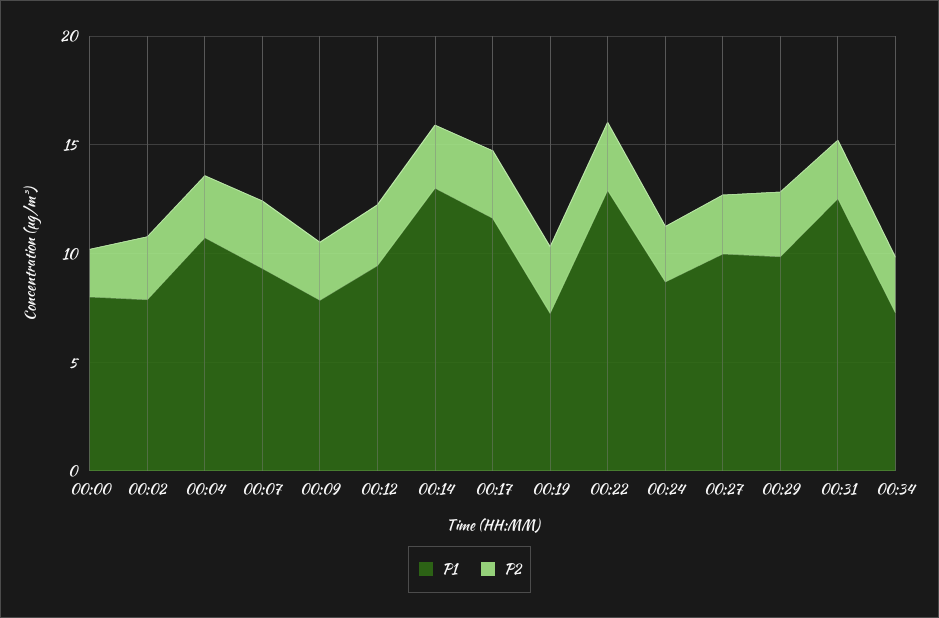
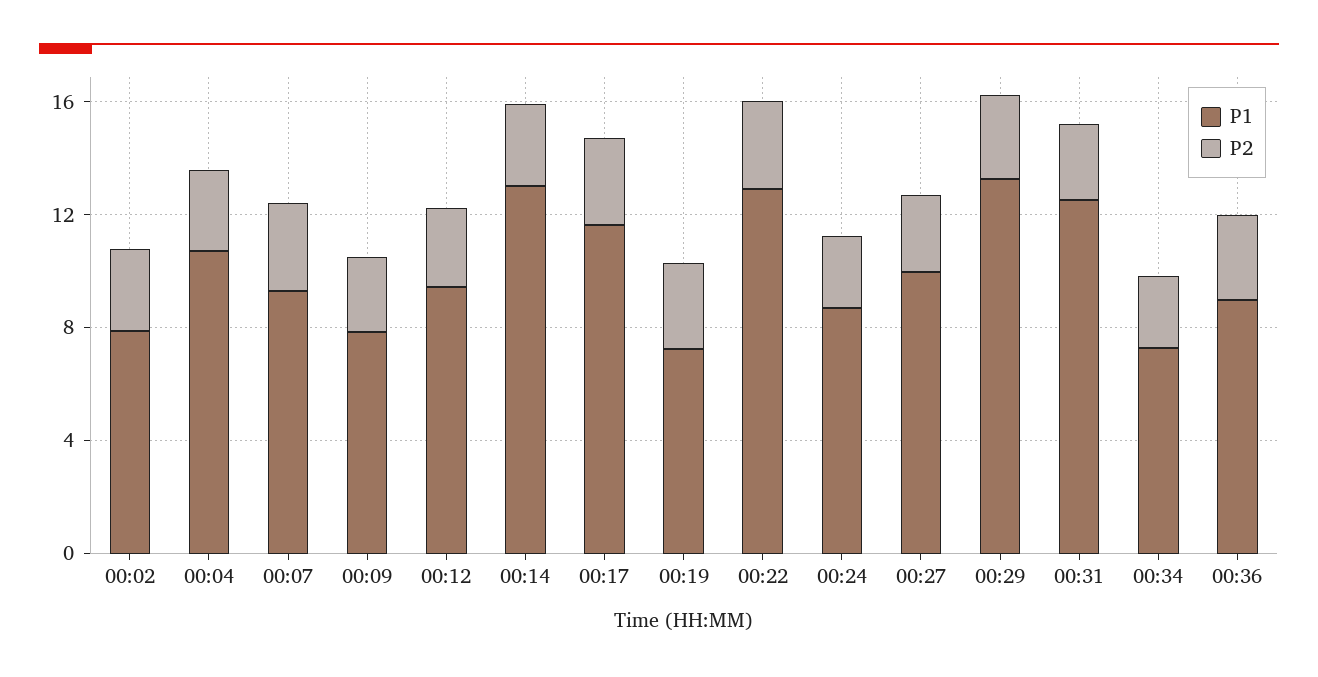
P1, 00:00: 8 -> none
P2, 00:00: 2 -> none
P1, 00:29: 10 -> 13
P1, 00:36: none -> 9
P2, 00:36: none -> 3

